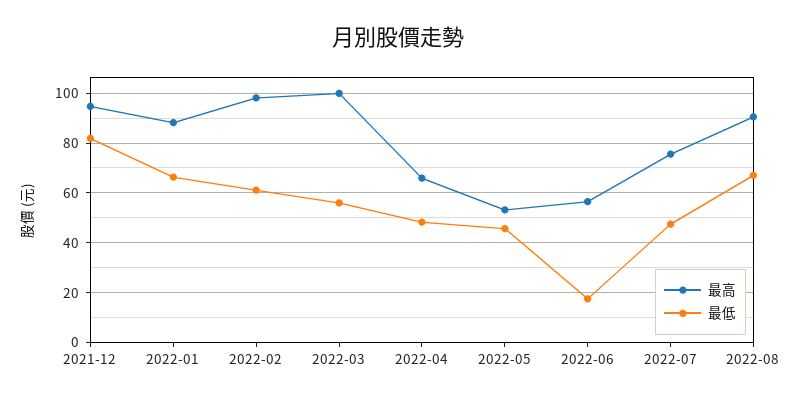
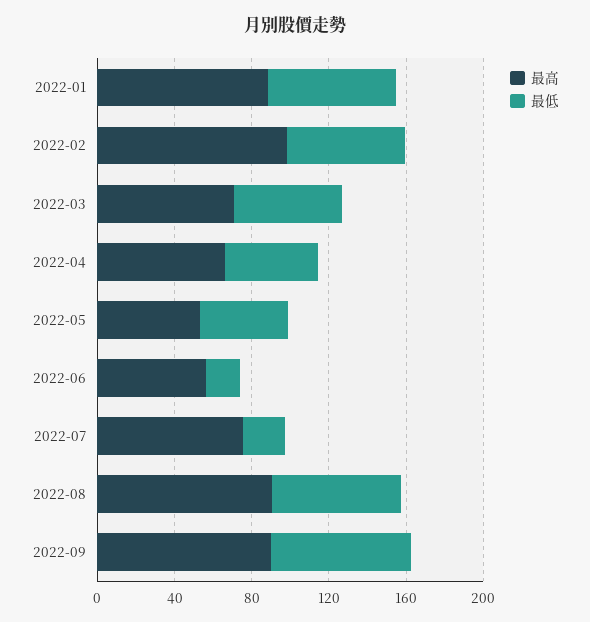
最高, 2021-12: 95 -> none
最低, 2021-12: 82.5 -> none
最高, 2022-03: 100 -> 70
最低, 2022-07: 47.5 -> 20
最高, 2022-09: none -> 90
最低, 2022-09: none -> 70

